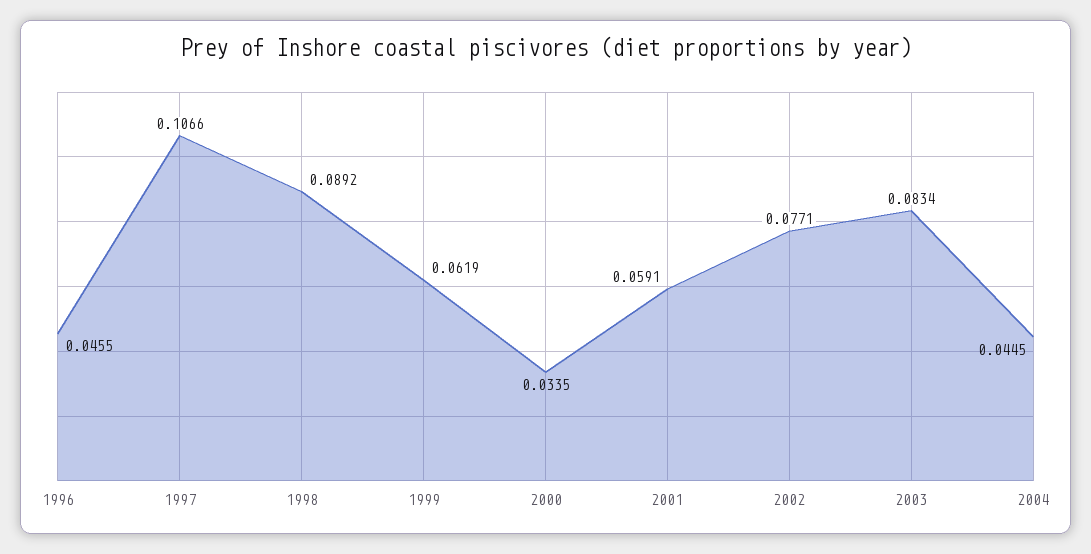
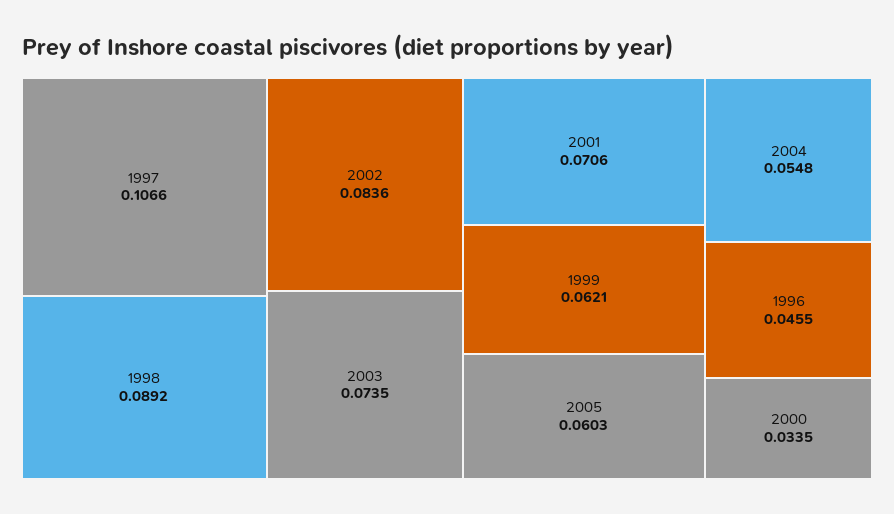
1999: 0.0619 -> 0.0621
2001: 0.0591 -> 0.0706
2002: 0.0771 -> 0.0836
2003: 0.0834 -> 0.0735
2004: 0.0445 -> 0.0548
2005: none -> 0.0603

